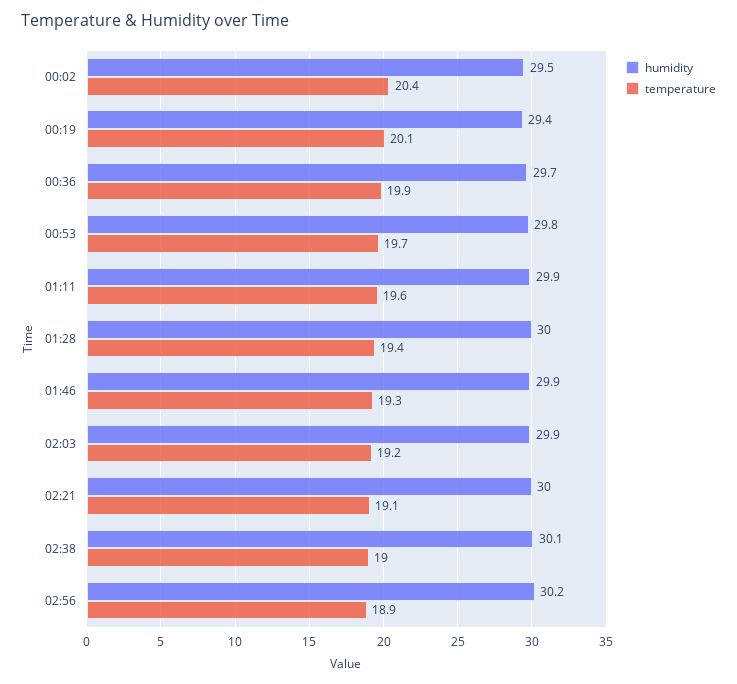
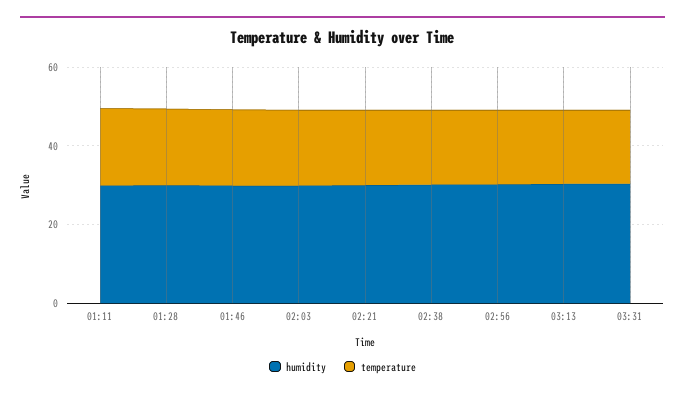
humidity, 00:02: 29.5 -> none
temperature, 00:02: 20.4 -> none
humidity, 00:19: 29.4 -> none
temperature, 00:19: 20.1 -> none
humidity, 00:36: 29.7 -> none
temperature, 00:36: 19.9 -> none
humidity, 00:53: 29.8 -> none
temperature, 00:53: 19.7 -> none
humidity, 03:13: none -> 30
temperature, 03:13: none -> 20
humidity, 03:31: none -> 30
temperature, 03:31: none -> 20

